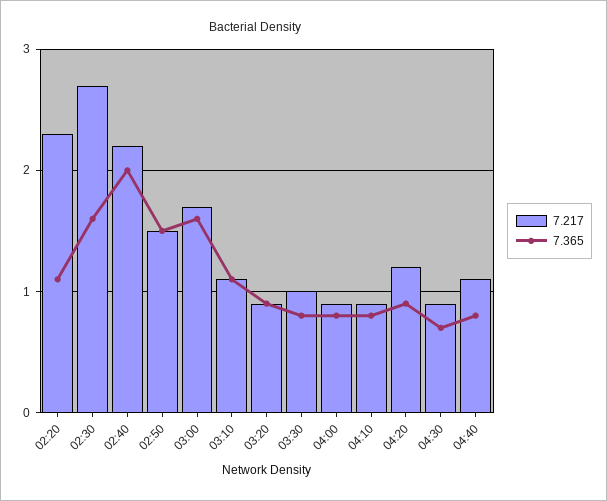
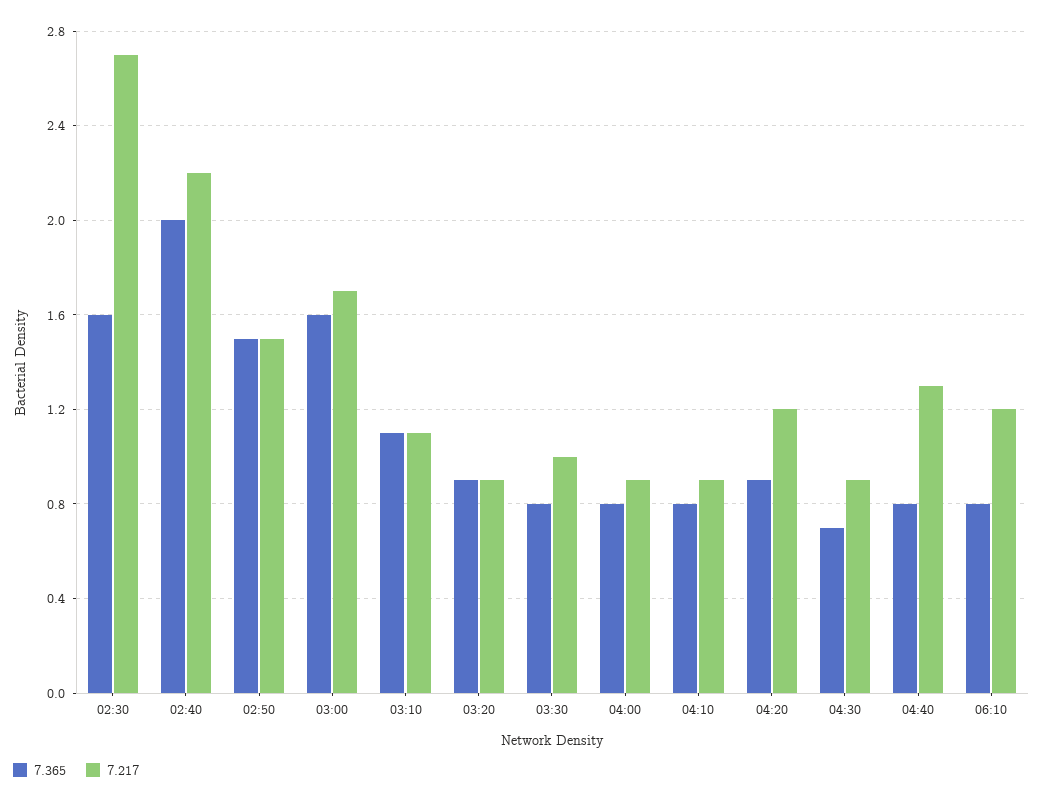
7.217, 02:20: 2.3 -> none
7.365, 02:20: 1.1 -> none
7.217, 04:40: 1.1 -> 1.3
7.365, 06:10: none -> 0.8
7.217, 06:10: none -> 1.2

